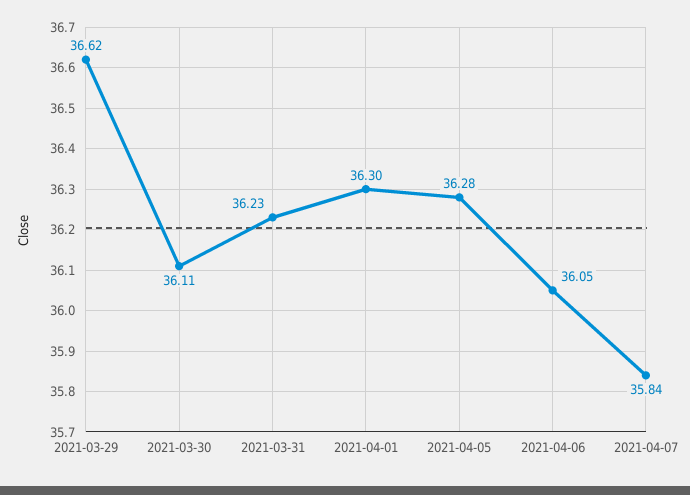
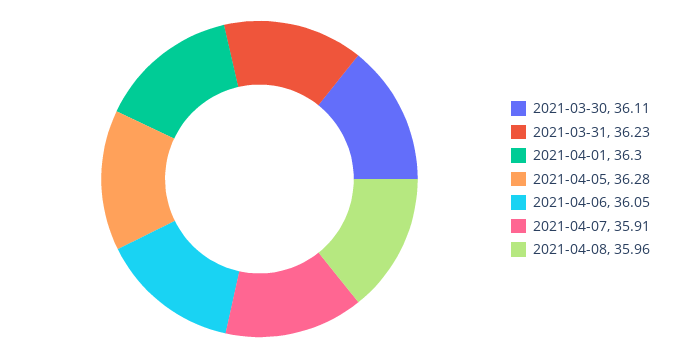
2021-03-29: 36.62 -> none
2021-04-07: 35.84 -> 35.91
2021-04-08: none -> 35.96

